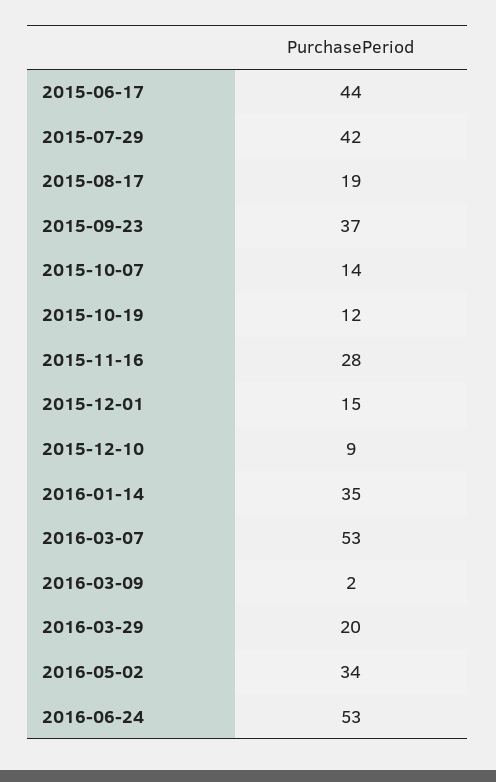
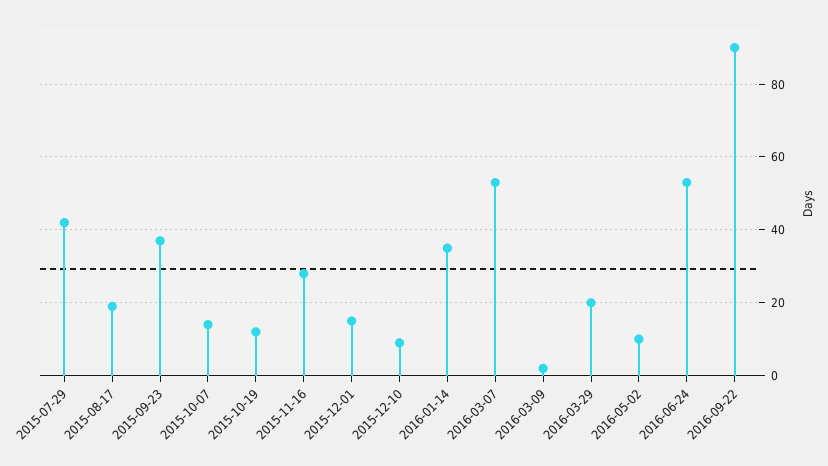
2015-06-17: 44 -> none
2016-05-02: 34 -> 10
2016-09-22: none -> 90

